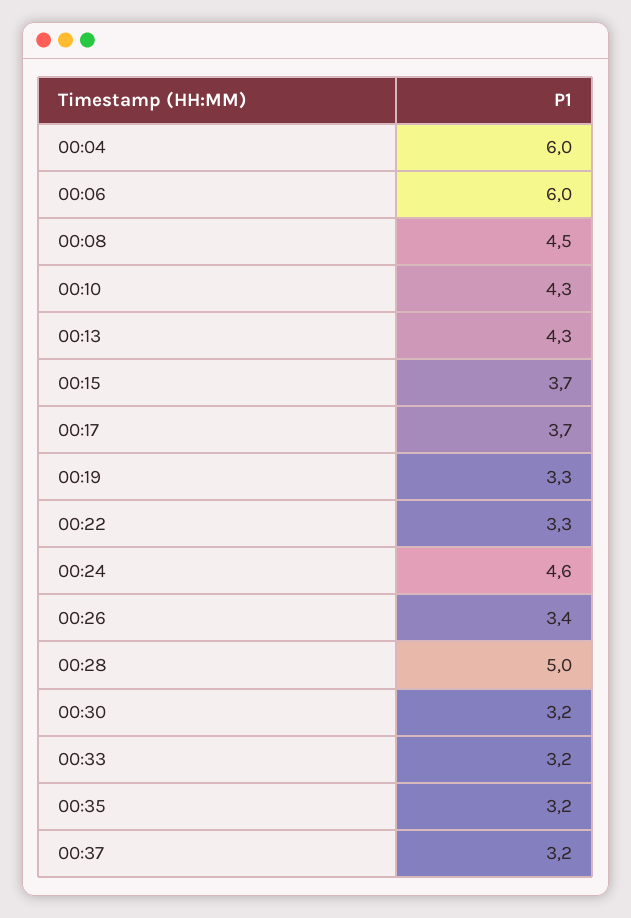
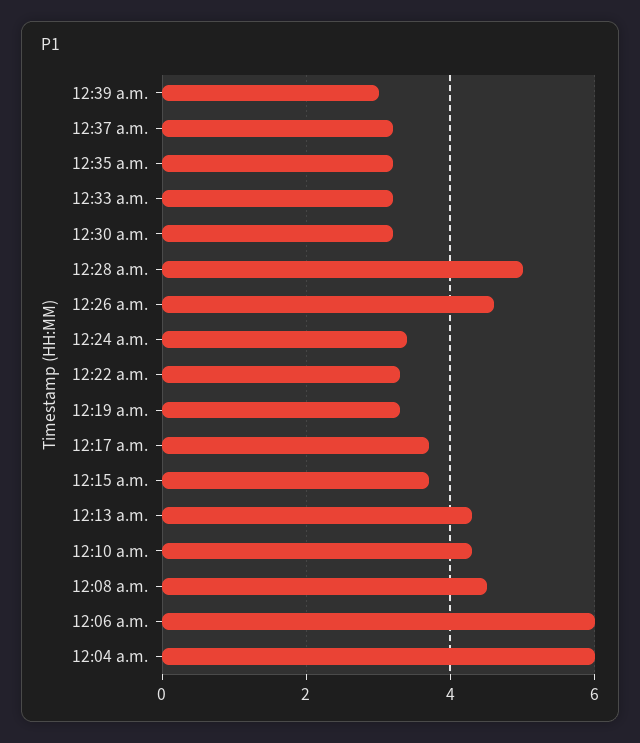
00:24: 4.6 -> 3.5
00:26: 3.4 -> 4.5
12:39 a.m.: none -> 3

